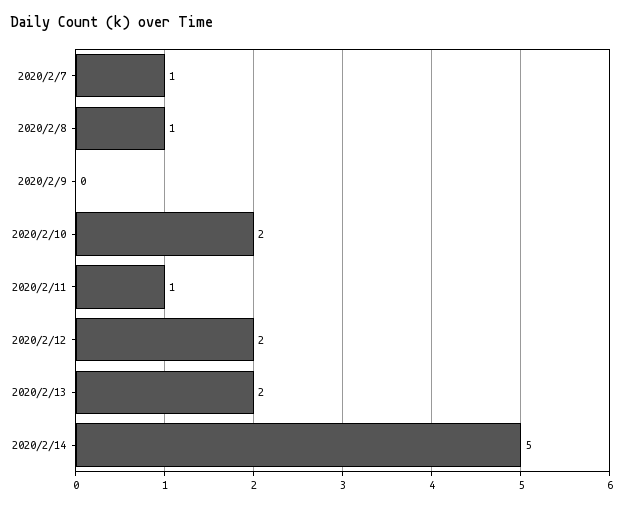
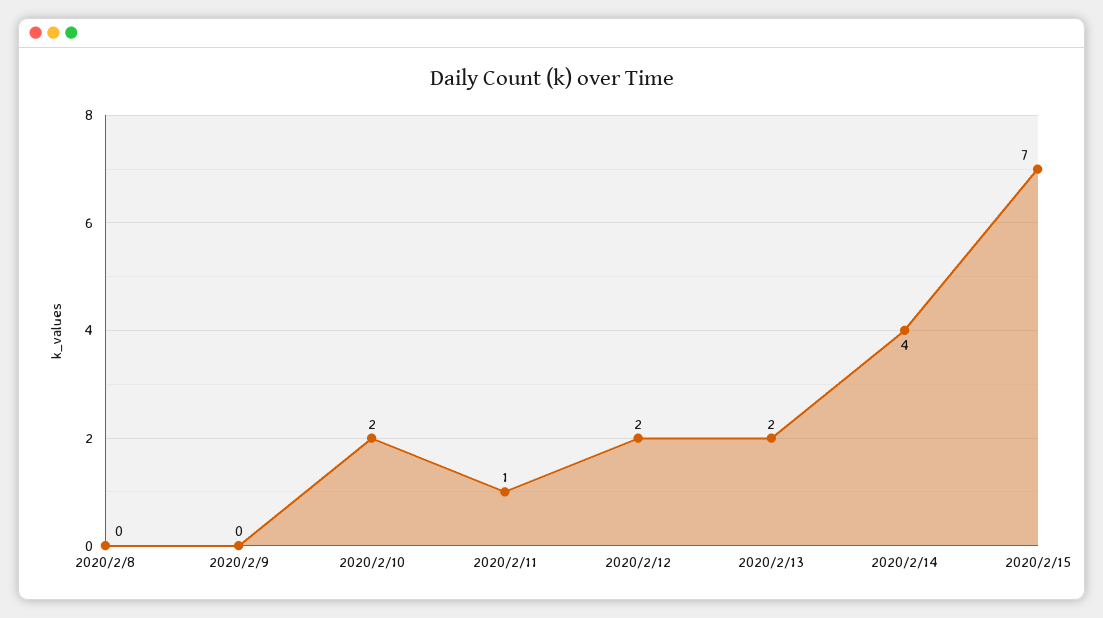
2020/2/7: 1 -> none
2020/2/8: 1 -> 0
2020/2/14: 5 -> 4
2020/2/15: none -> 7

